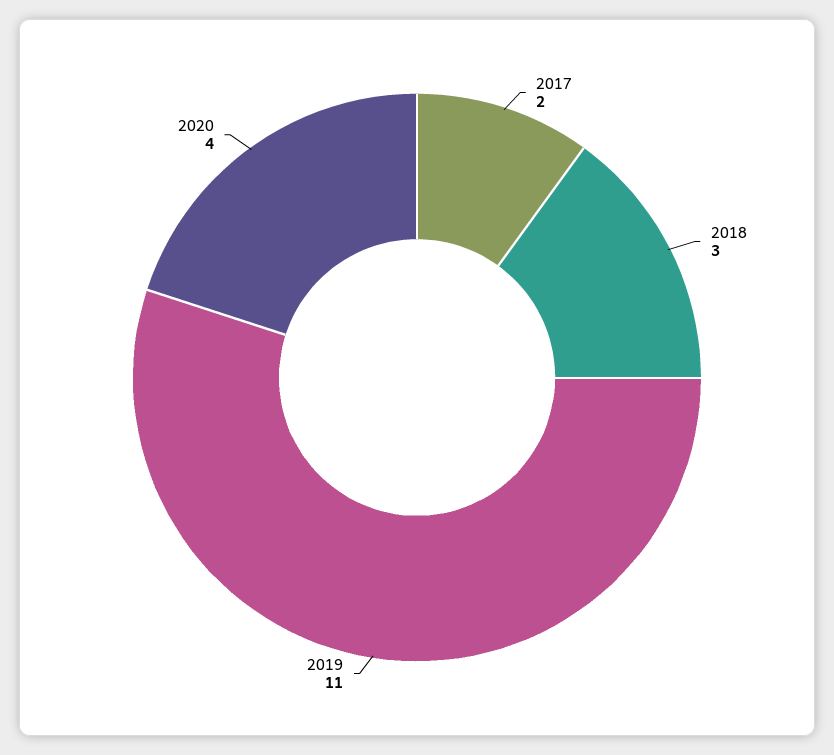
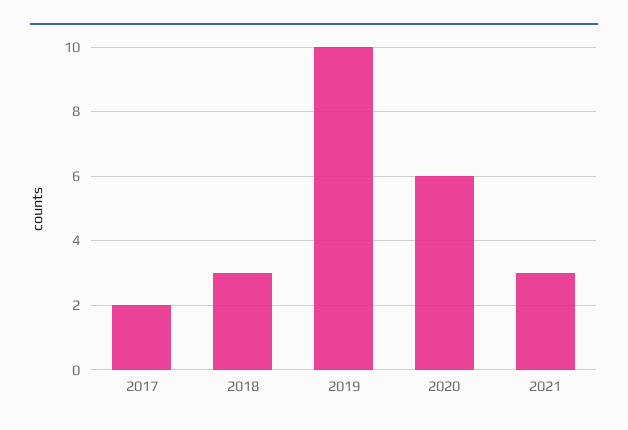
2019: 11 -> 10
2020: 4 -> 6
2021: none -> 3

